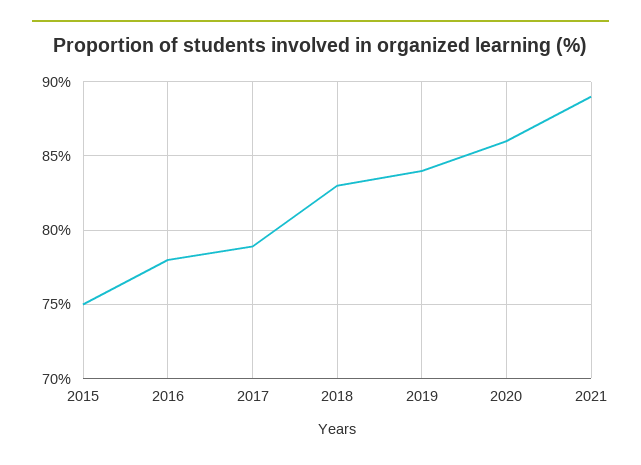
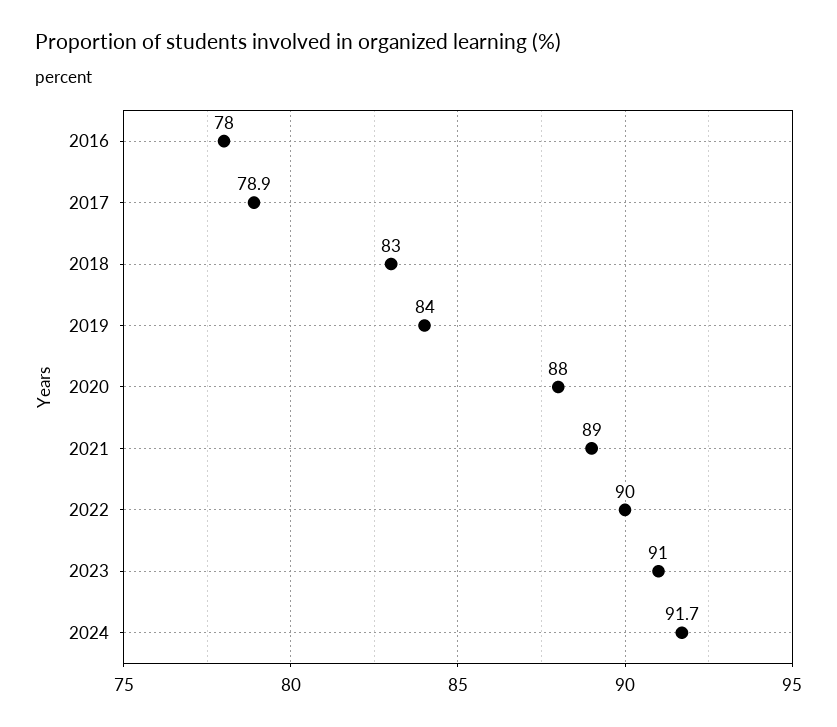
2015: 75 -> none
2020: 86 -> 88
2022: none -> 90
2023: none -> 91
2024: none -> 91.7

